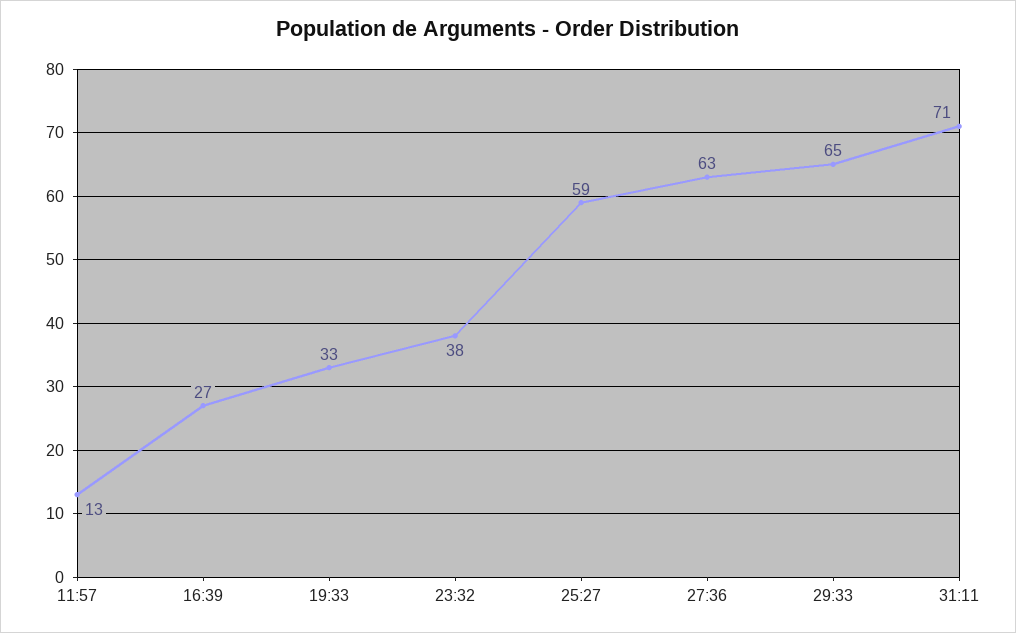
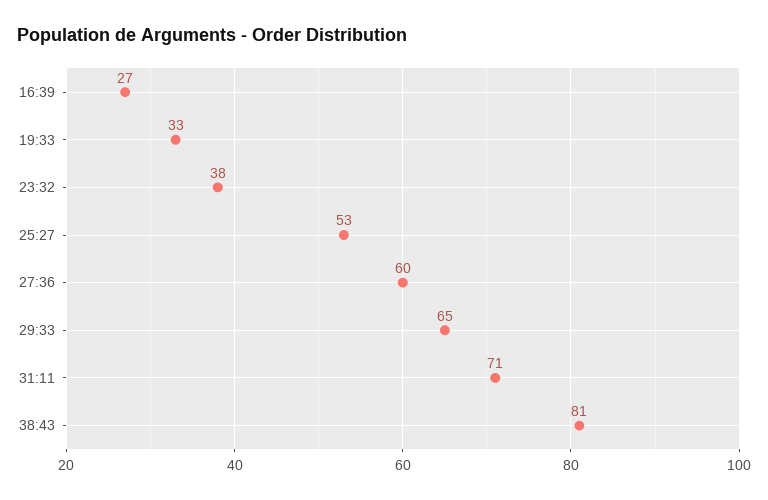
11:57: 13 -> none
25:27: 59 -> 53
27:36: 63 -> 60
38:43: none -> 81

